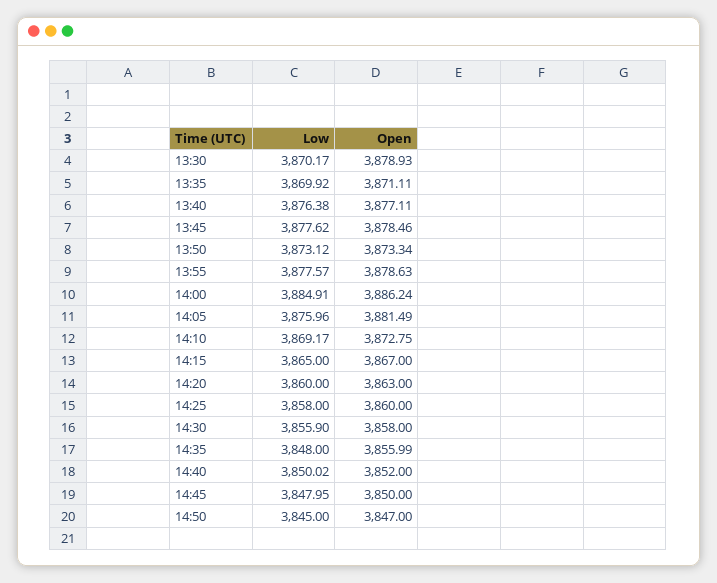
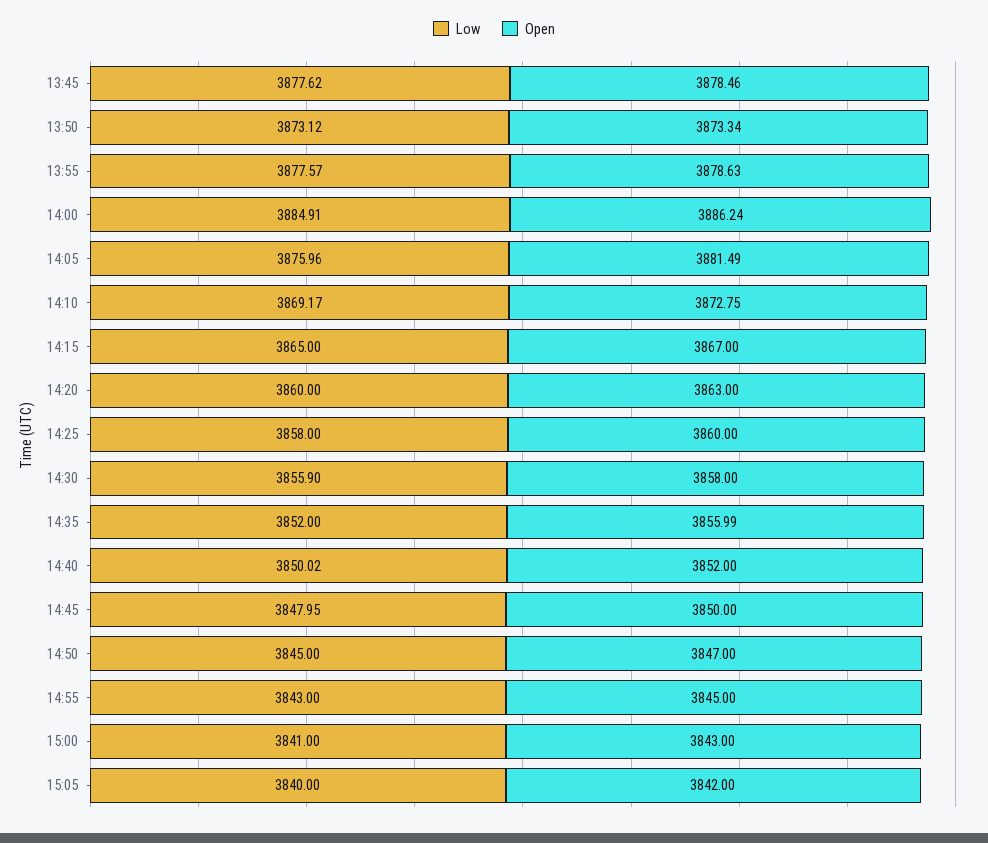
Low, 13:30: 3870.17 -> none
Open, 13:30: 3878.93 -> none
Low, 13:35: 3869.92 -> none
Open, 13:35: 3871.11 -> none
Low, 13:40: 3876.38 -> none
Open, 13:40: 3877.11 -> none
Low, 14:35: 3848 -> 3852
Low, 14:55: none -> 3843
Open, 14:55: none -> 3845
Low, 15:00: none -> 3841
Open, 15:00: none -> 3843
Low, 15:05: none -> 3840
Open, 15:05: none -> 3842

